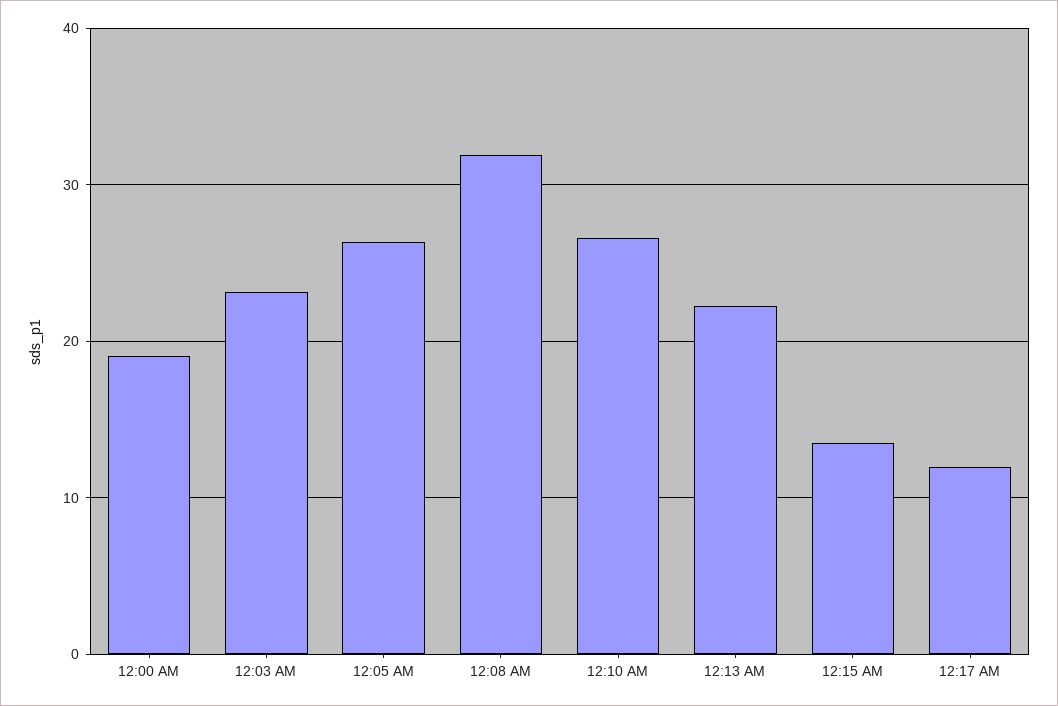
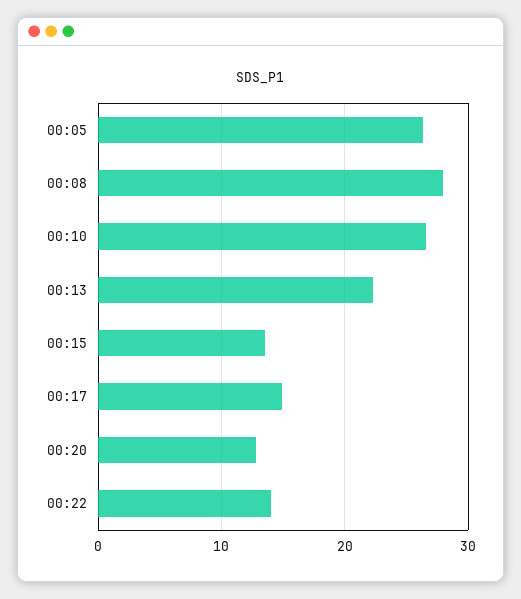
12:00 AM: 19 -> none
12:03 AM: 23 -> none
12:08 AM: 32 -> 28
12:17 AM: 12 -> 15
00:20: none -> 13
00:22: none -> 14

